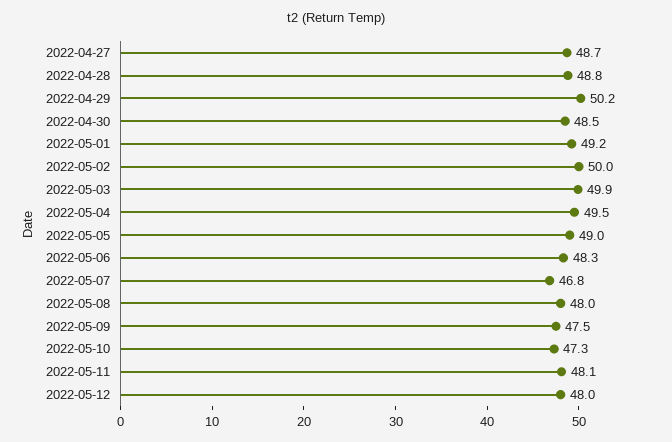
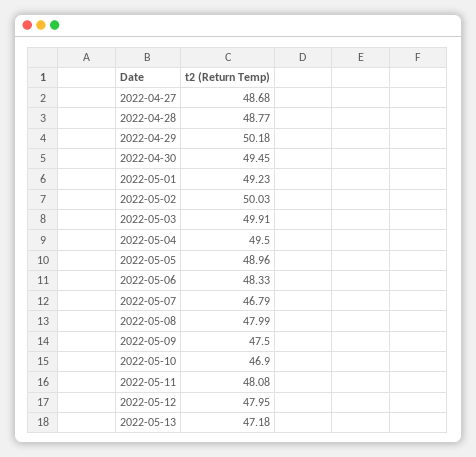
2022-04-30: 48.5 -> 49.45
2022-05-10: 47.3 -> 46.9
2022-05-13: none -> 47.18

